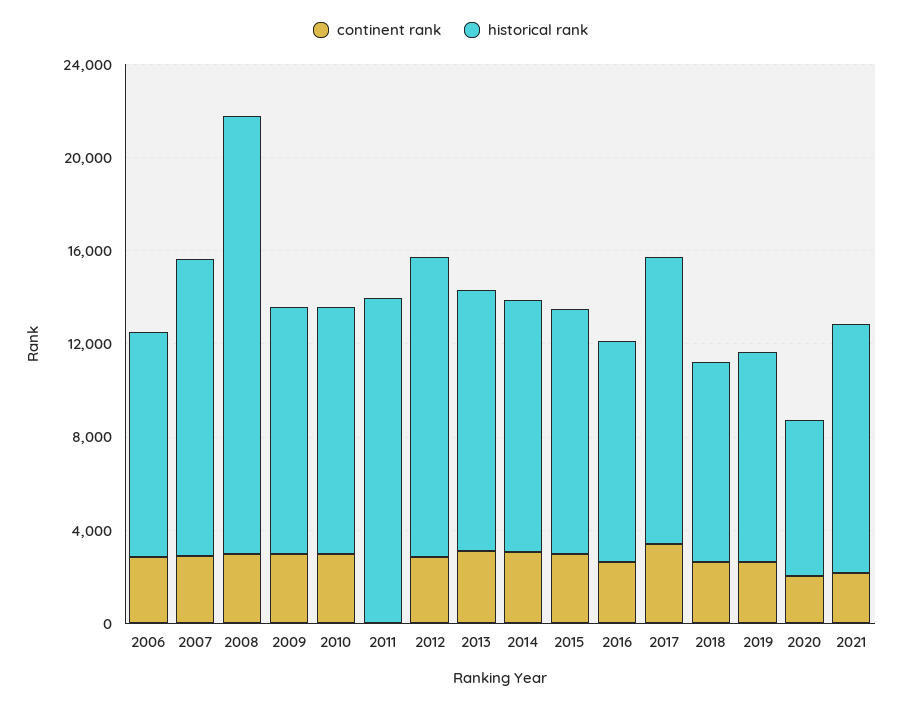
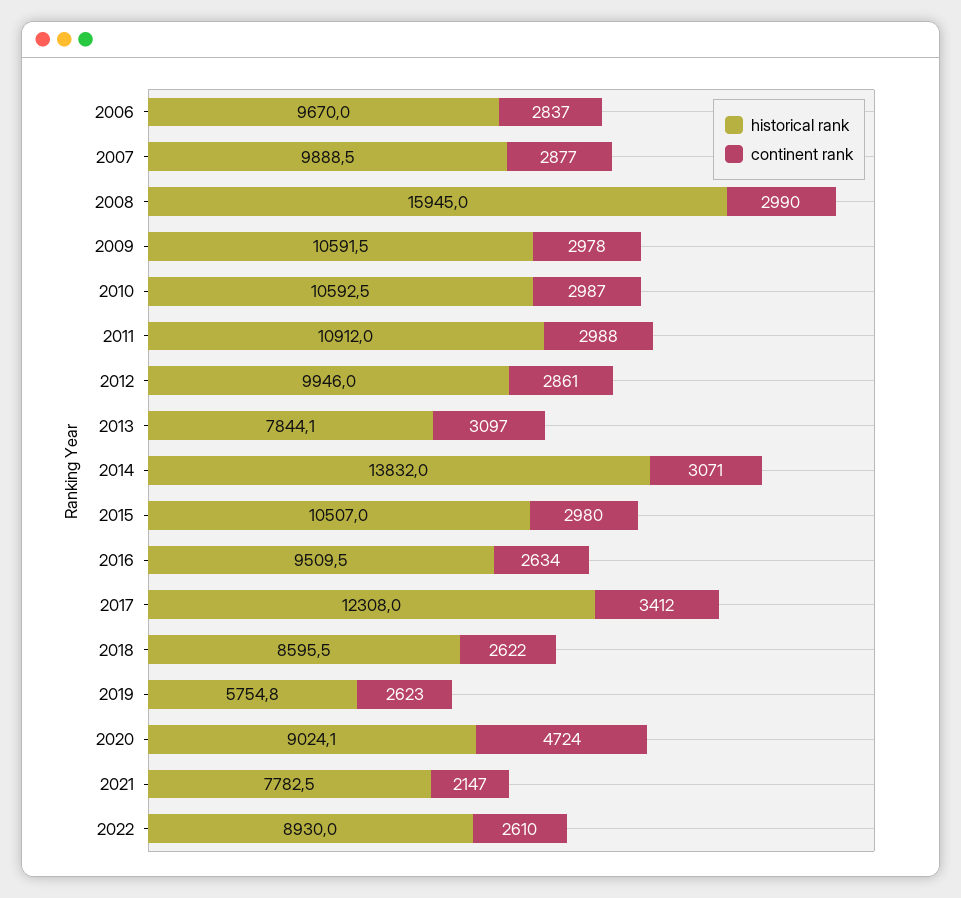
historical rank, 2007: 13000 -> 9888.5
historical rank, 2008: 19000 -> 15945
continent rank, 2011: 0 -> 2988
historical rank, 2011: 14000 -> 10912
historical rank, 2012: 13000 -> 9946
historical rank, 2013: 11000 -> 7844.1
historical rank, 2014: 11000 -> 13832
historical rank, 2019: 9000 -> 5754.8
continent rank, 2020: 2000 -> 4724
historical rank, 2020: 7000 -> 9024.1
historical rank, 2021: 11000 -> 7782.5
historical rank, 2022: none -> 8930
continent rank, 2022: none -> 2610

